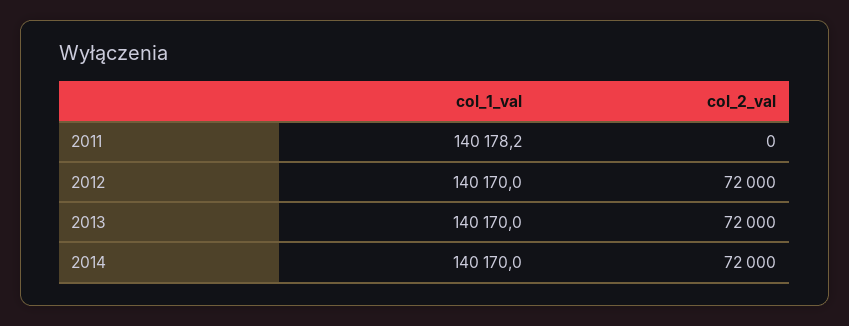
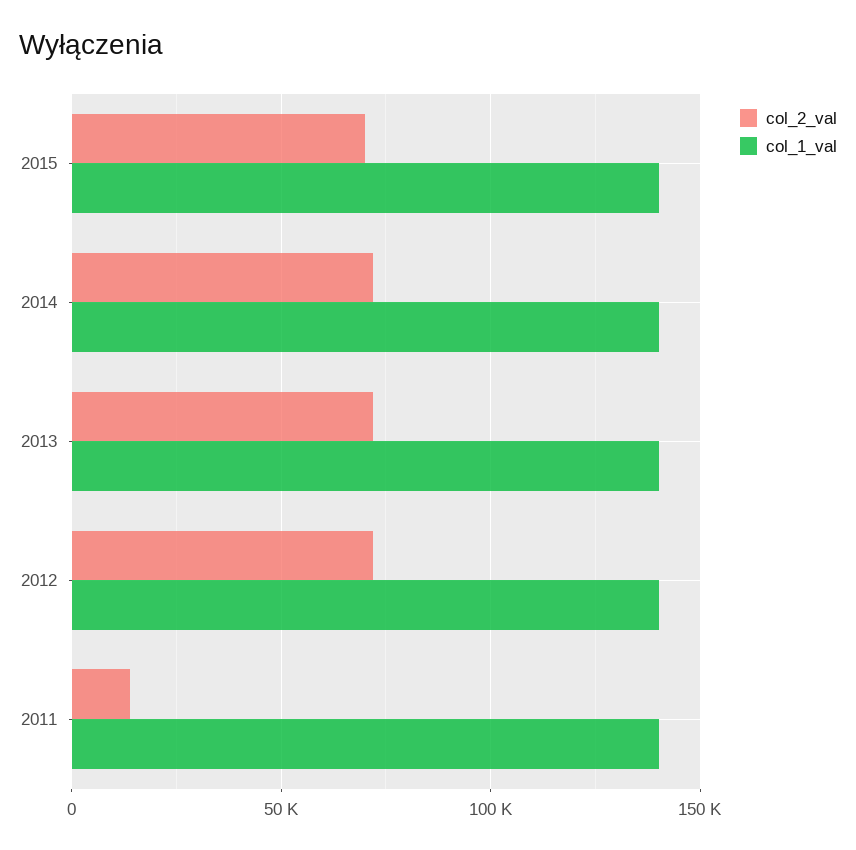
col_2_val, 2011: 0 -> 15000
col_2_val, 2015: none -> 70000
col_1_val, 2015: none -> 140000

